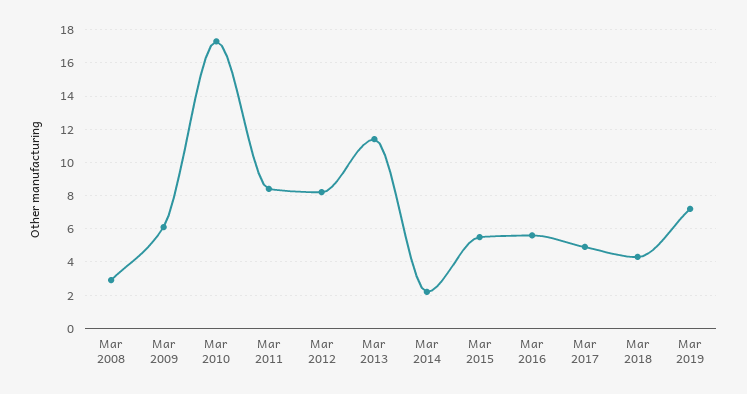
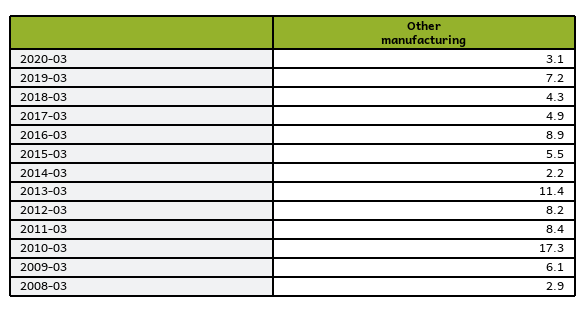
Mar 2016: 5.5 -> 8.9
2020-03: none -> 3.1

